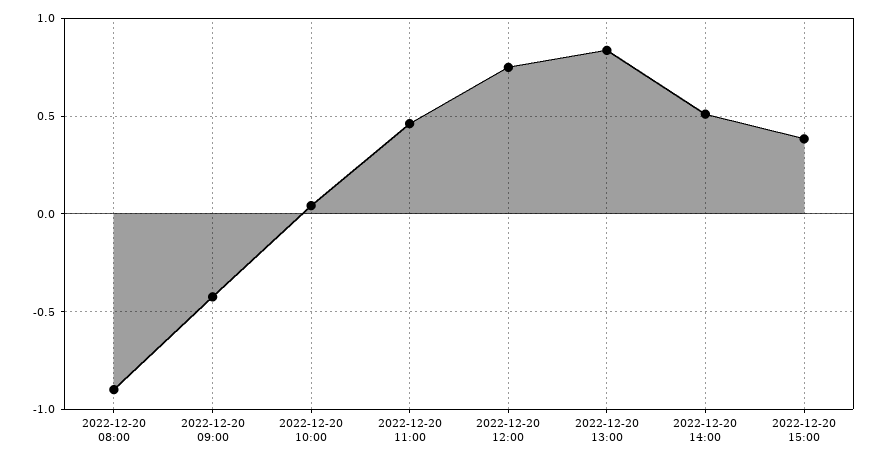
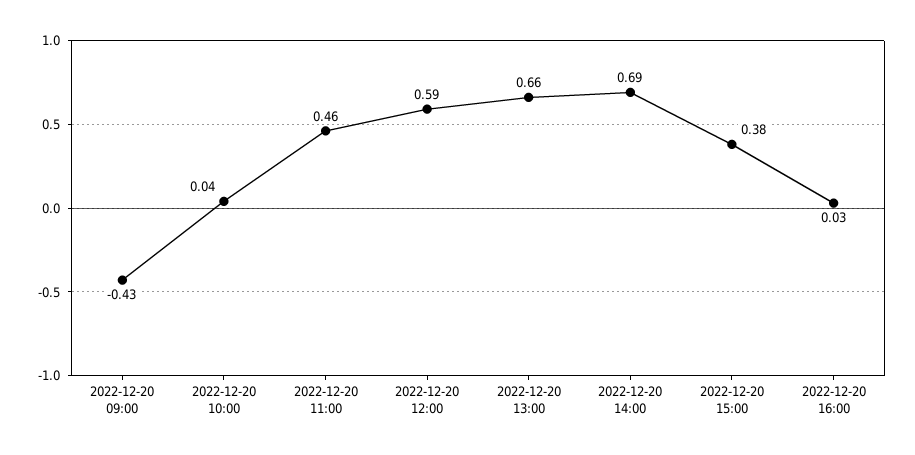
2022-12-20 08:00: -0.9 -> none
2022-12-20 12:00: 0.75 -> 0.59
2022-12-20 13:00: 0.85 -> 0.66
2022-12-20 14:00: 0.5 -> 0.69
2022-12-20 16:00: none -> 0.03

